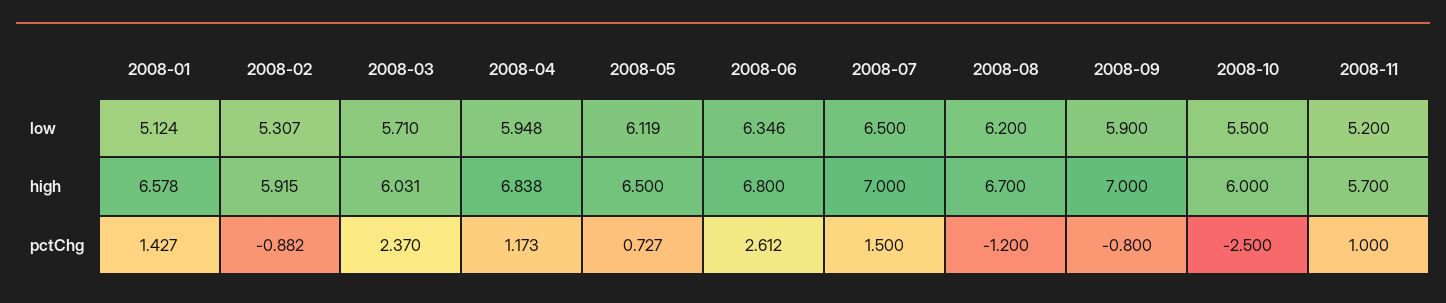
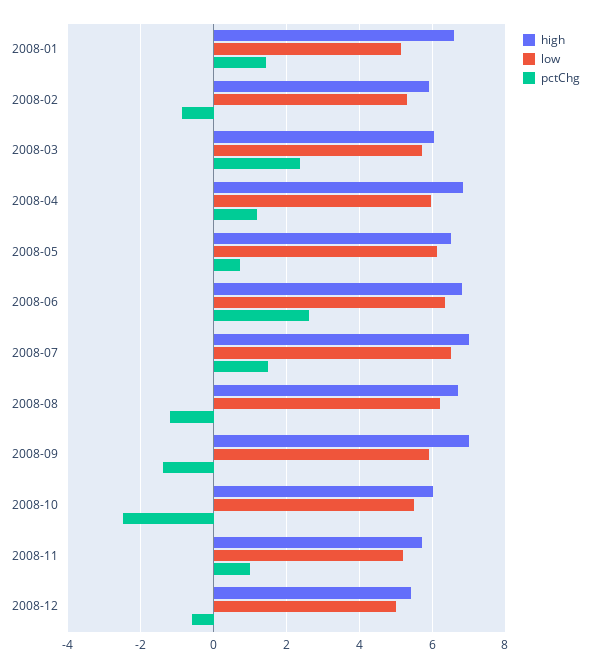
pctChg, 2008-09: -0.8 -> -1.4
high, 2008-12: none -> 5.4
low, 2008-12: none -> 5
pctChg, 2008-12: none -> -0.6

